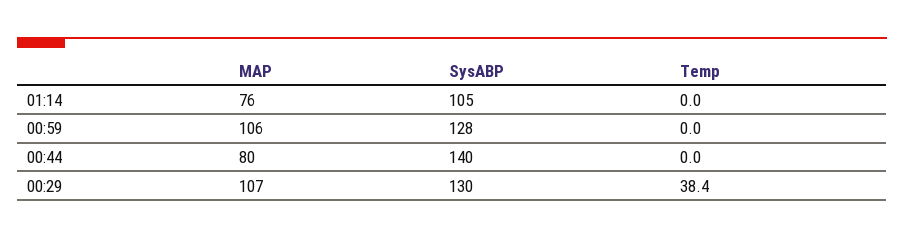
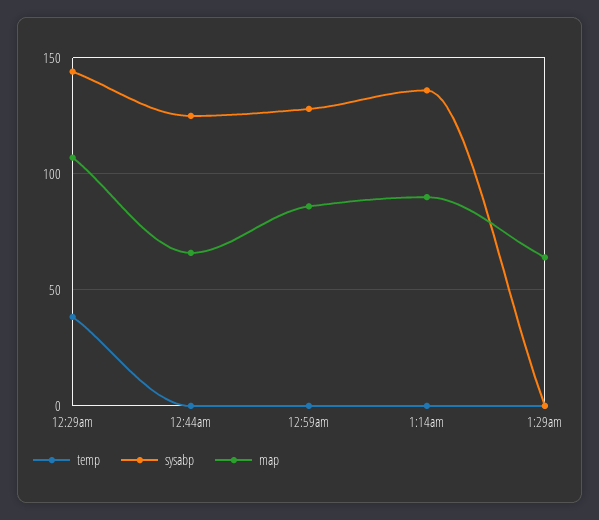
MAP, 01:14: 76 -> 90
SysABP, 01:14: 105 -> 135
MAP, 00:59: 106 -> 85
MAP, 00:44: 80 -> 65
SysABP, 00:44: 140 -> 125
SysABP, 00:29: 130 -> 145
Temp, 1:29am: none -> 0
SysABP, 1:29am: none -> 0
MAP, 1:29am: none -> 65

